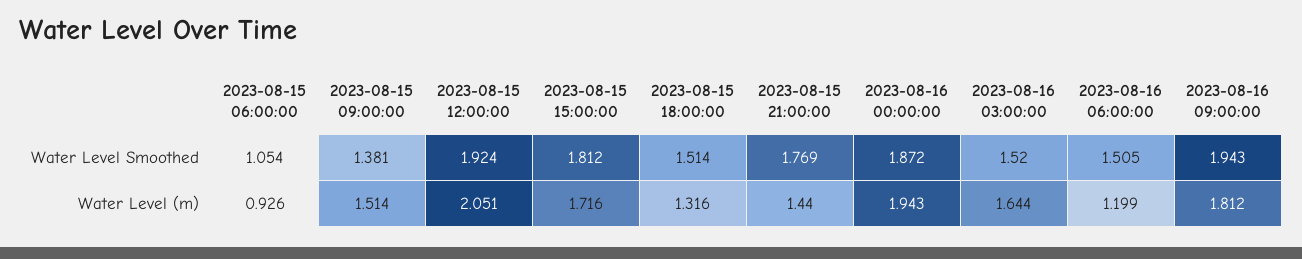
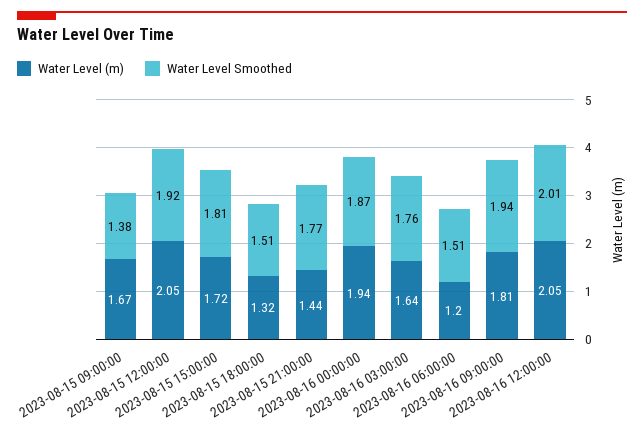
Water Level Smoothed, 2023-08-15 06:00:00: 1.054 -> none
Water Level Smoothed, 2023-08-16 03:00:00: 1.52 -> 1.76
Water Level (m), 2023-08-15 06:00:00: 0.926 -> none
Water Level (m), 2023-08-15 09:00:00: 1.514 -> 1.67
Water Level (m), 2023-08-16 12:00:00: none -> 2.05
Water Level Smoothed, 2023-08-16 12:00:00: none -> 2.01

